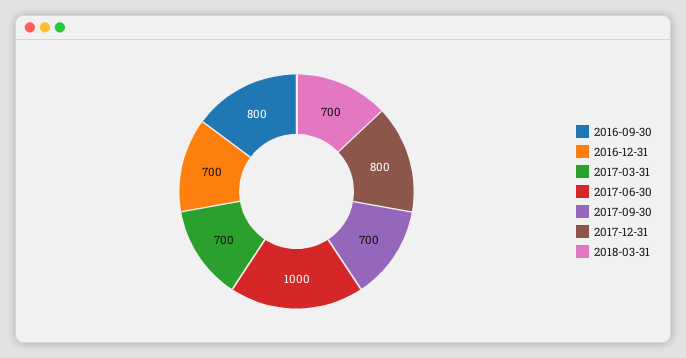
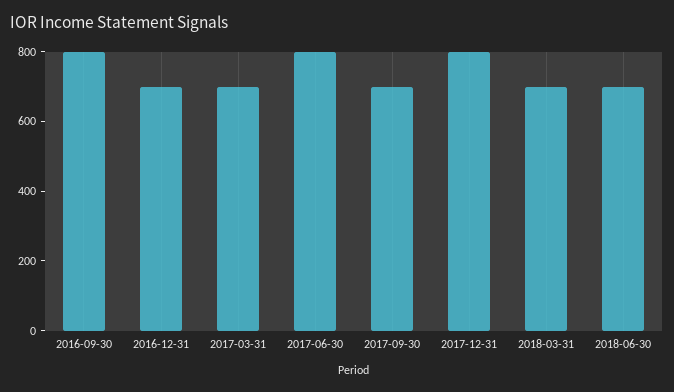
2017-06-30: 1000 -> 800
2018-06-30: none -> 700

